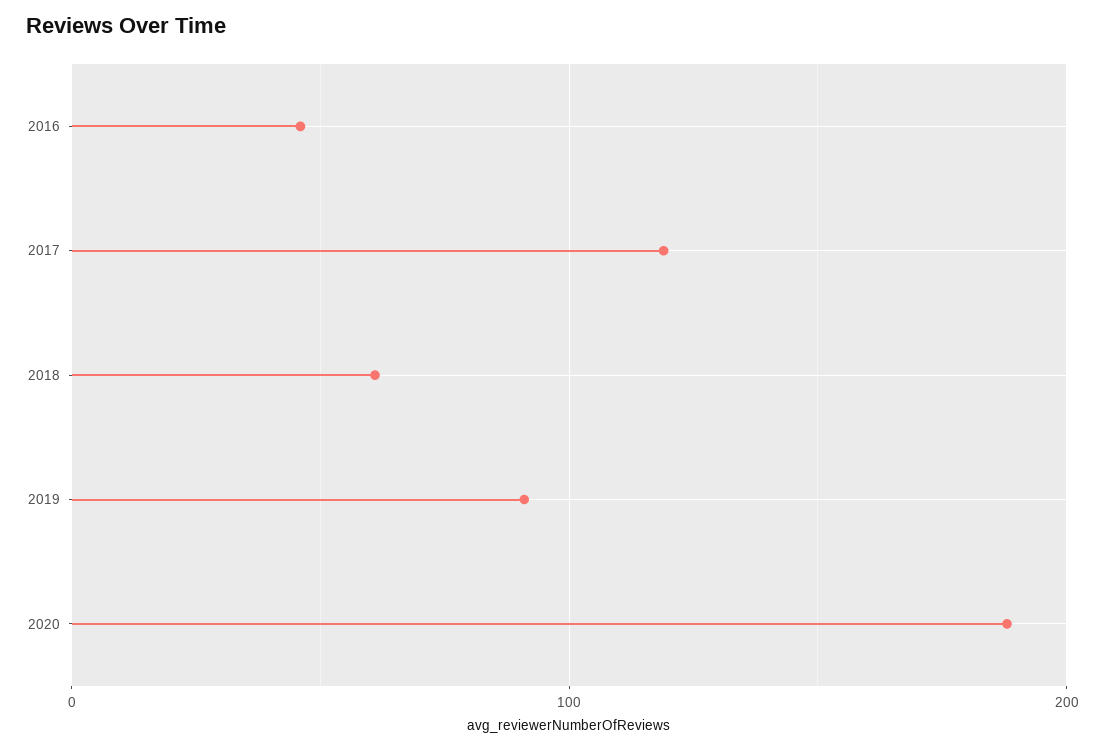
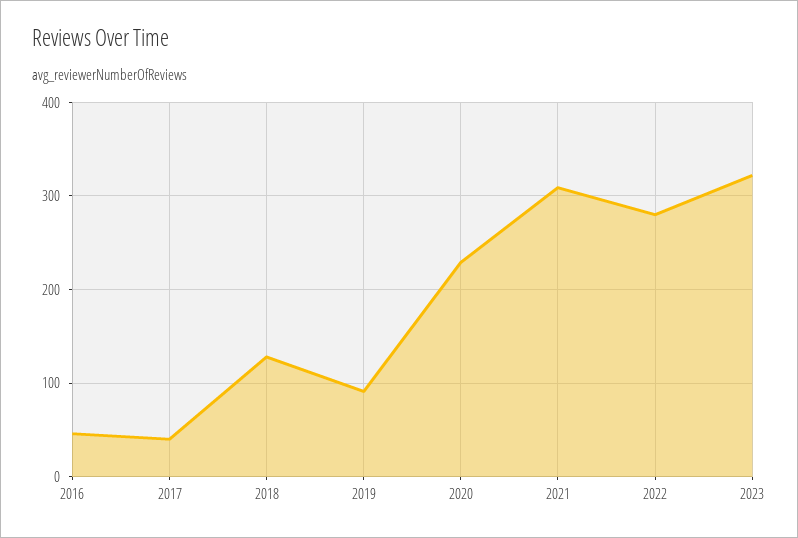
2017: 120 -> 40
2018: 60 -> 130
2020: 190 -> 230
2021: none -> 310
2022: none -> 280
2023: none -> 320

